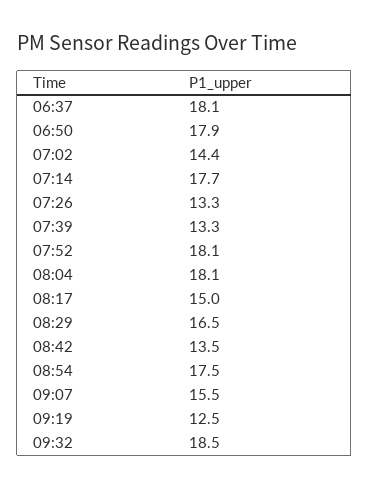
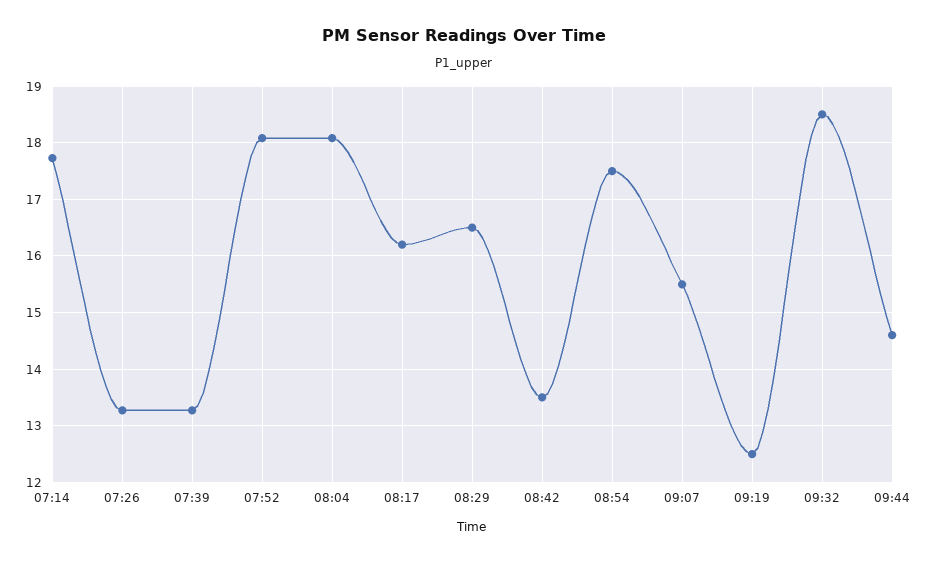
06:37: 18.1 -> none
06:50: 17.9 -> none
07:02: 14.4 -> none
08:17: 15 -> 16.2
09:44: none -> 14.6

